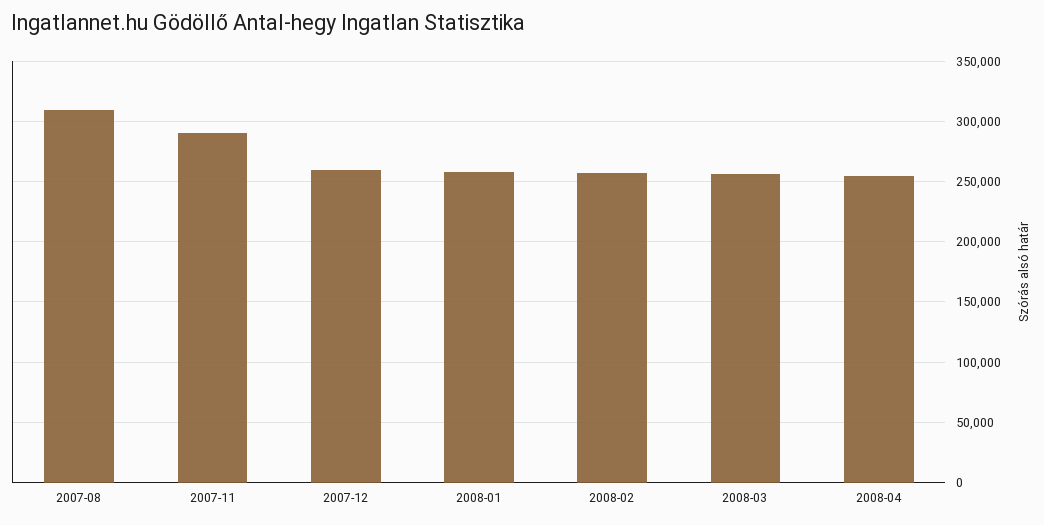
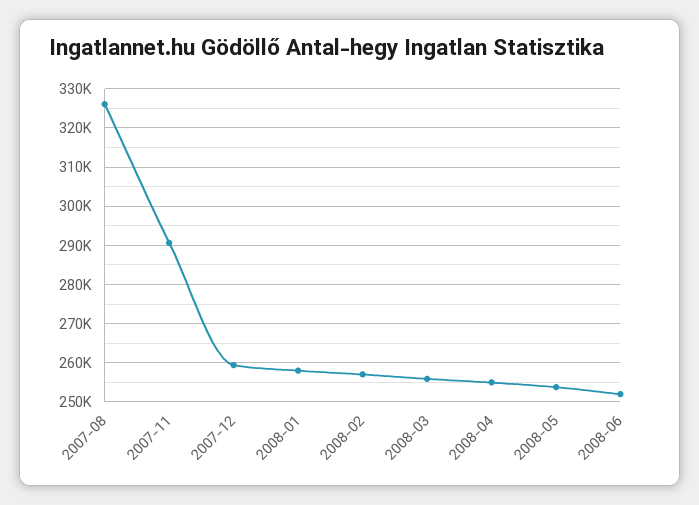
2007-08: 310000 -> 326000
2008-05: none -> 254000
2008-06: none -> 252000

